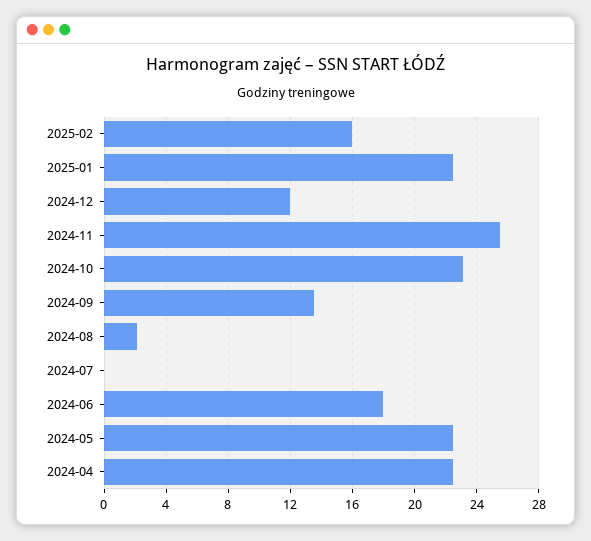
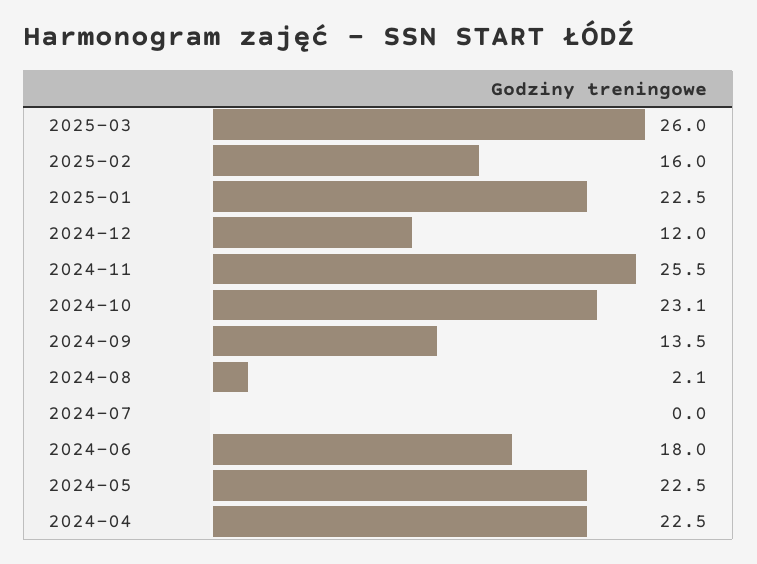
2025-03: none -> 26

